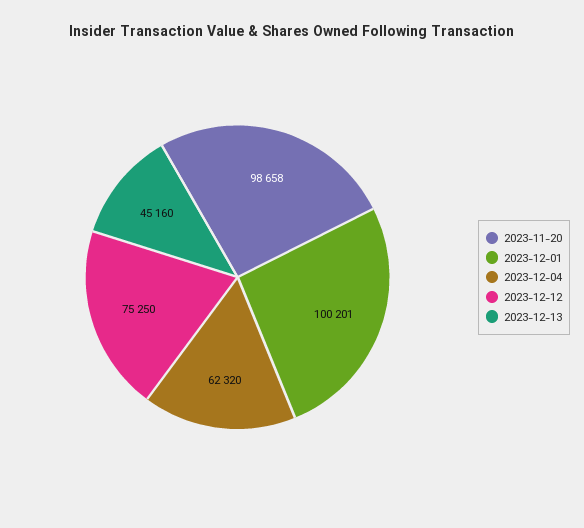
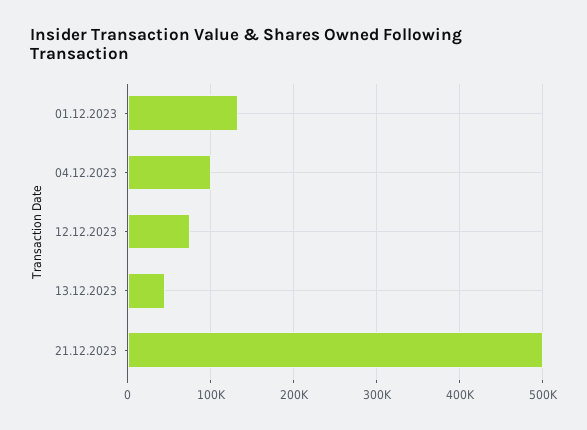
2023-11-20: 98658 -> none
2023-12-01: 100201 -> 130000
2023-12-04: 62320 -> 100000
21.12.2023: none -> 500000

